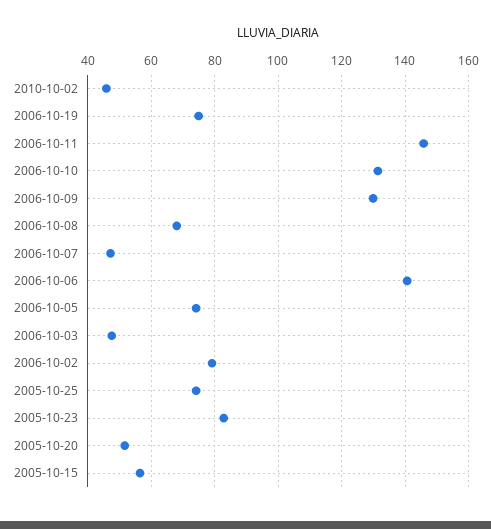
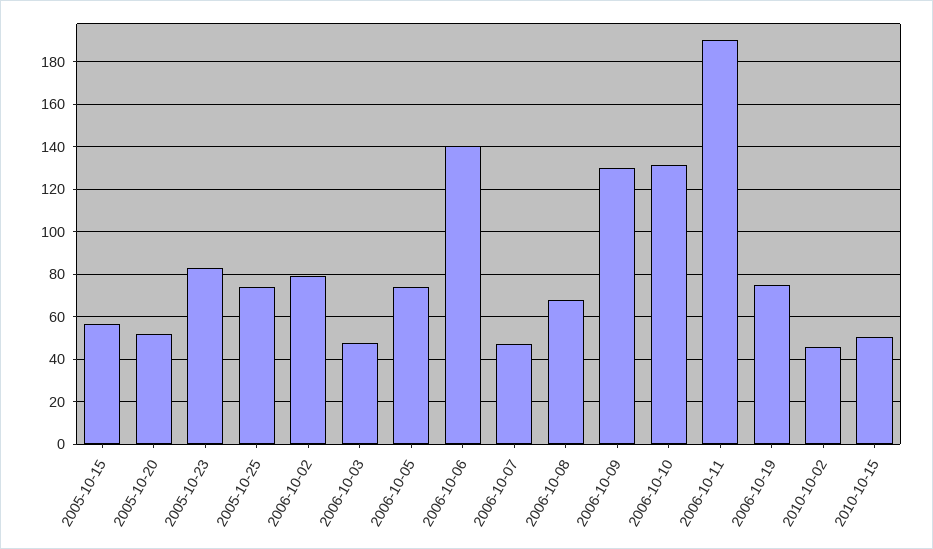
2006-10-11: 146 -> 190
2010-10-15: none -> 50

